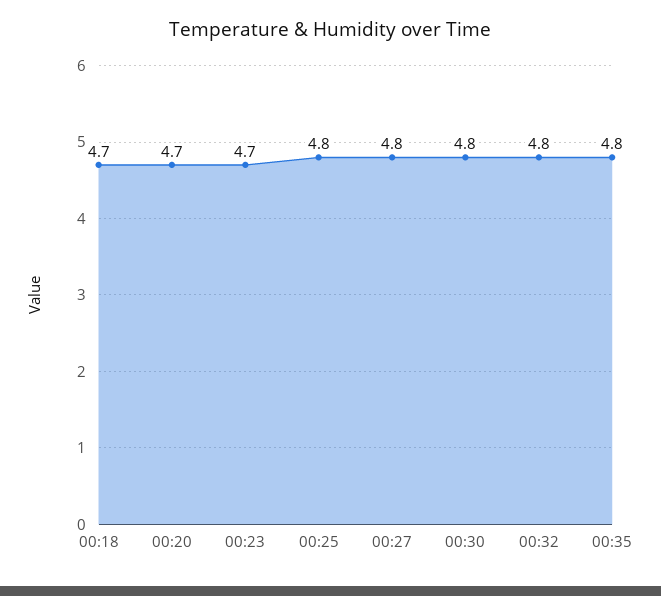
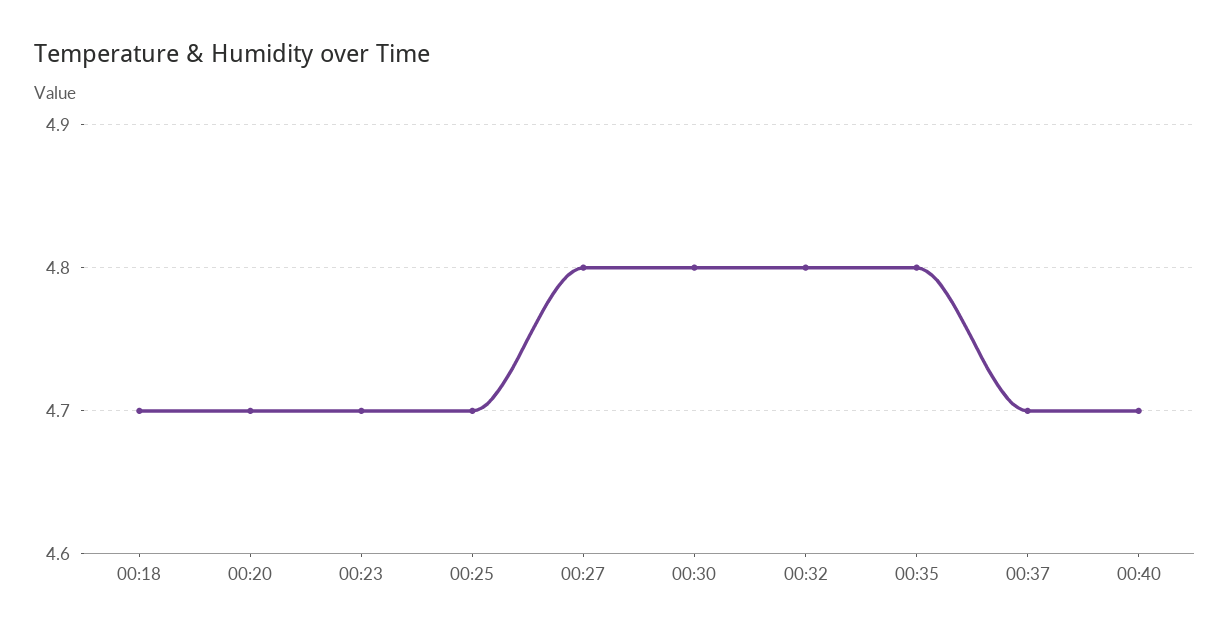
00:25: 4.8 -> 4.7
00:37: none -> 4.7
00:40: none -> 4.7

